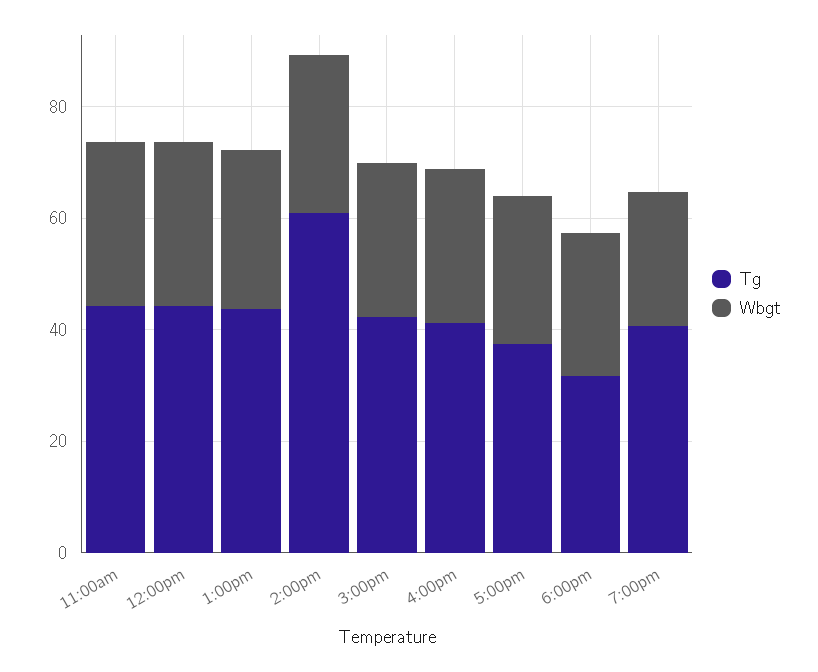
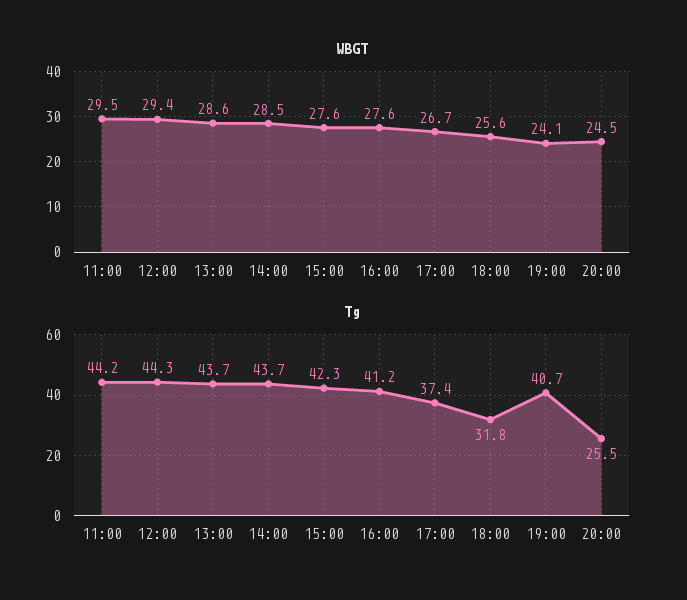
Tg, 2:00pm: 60 -> 43.7
Wbgt, 20:00: none -> 24.5
Tg, 20:00: none -> 25.5

